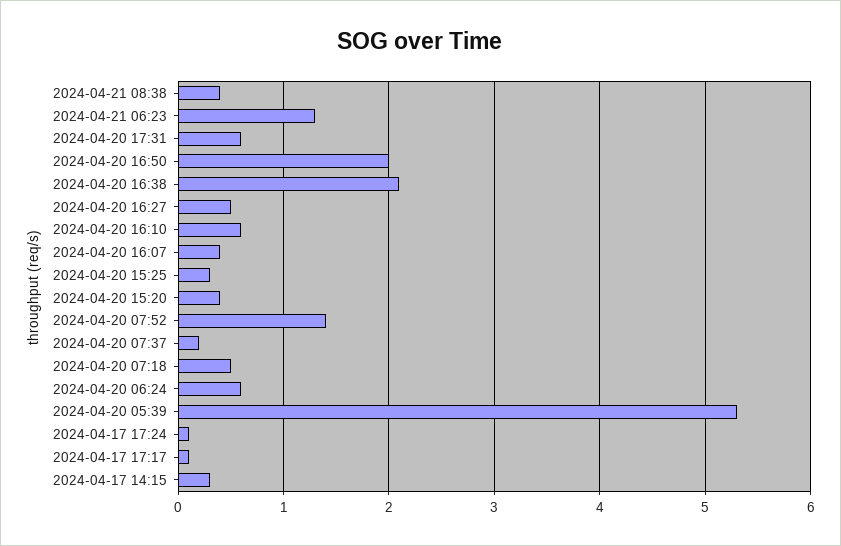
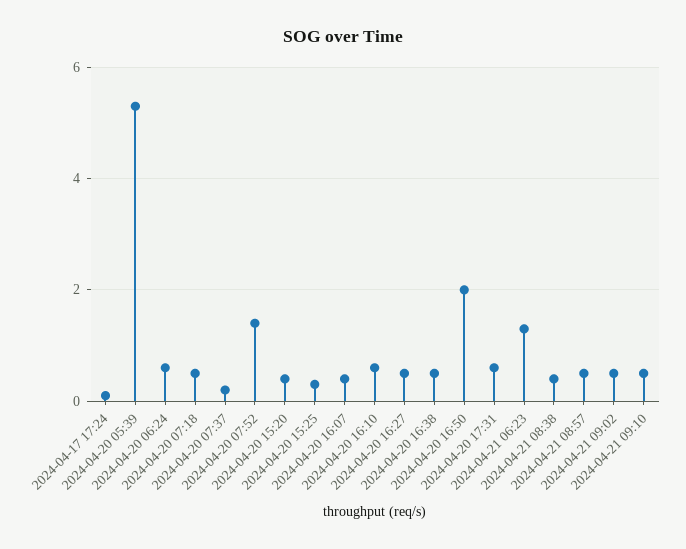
2024-04-20 16:38: 2.1 -> 0.5
2024-04-17 17:17: 0.1 -> none
2024-04-17 14:15: 0.3 -> none
2024-04-21 08:57: none -> 0.5
2024-04-21 09:02: none -> 0.5
2024-04-21 09:10: none -> 0.5

